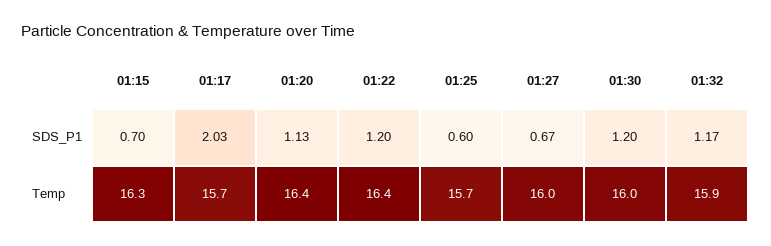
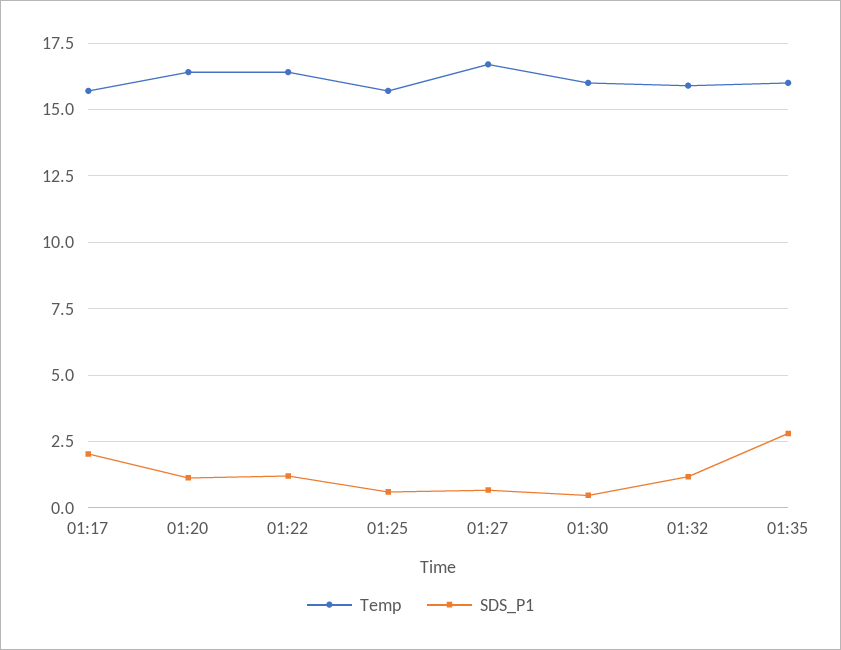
SDS_P1, 01:15: 0.7 -> none
SDS_P1, 01:30: 1.2 -> 0.5
Temp, 01:15: 16.3 -> none
Temp, 01:27: 16 -> 16.75
Temp, 01:35: none -> 16
SDS_P1, 01:35: none -> 2.75

